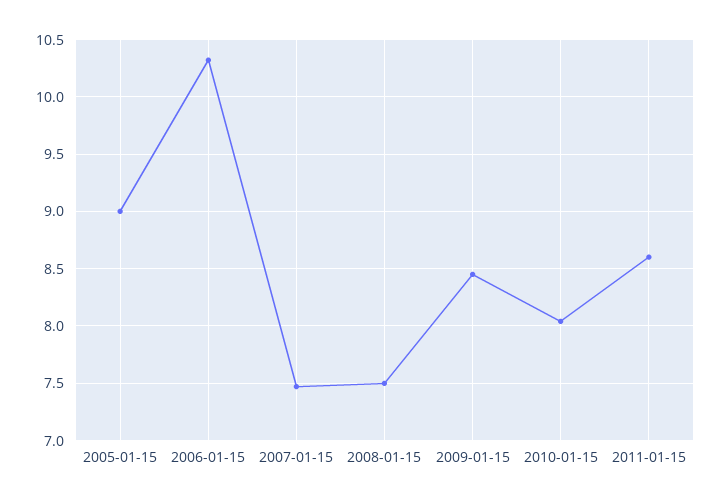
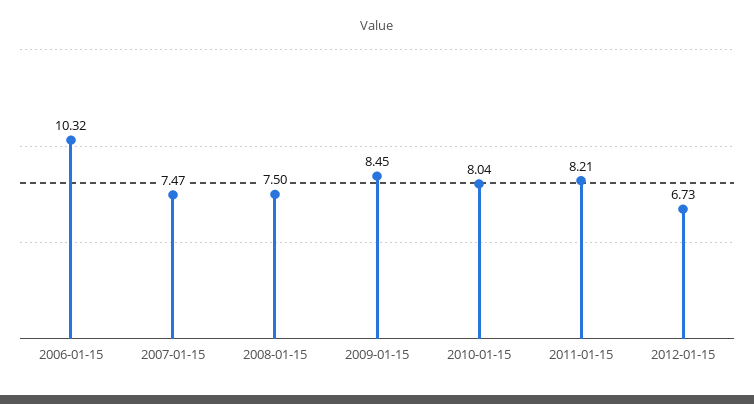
2005-01-15: 9 -> none
2011-01-15: 8.6 -> 8.21
2012-01-15: none -> 6.73

